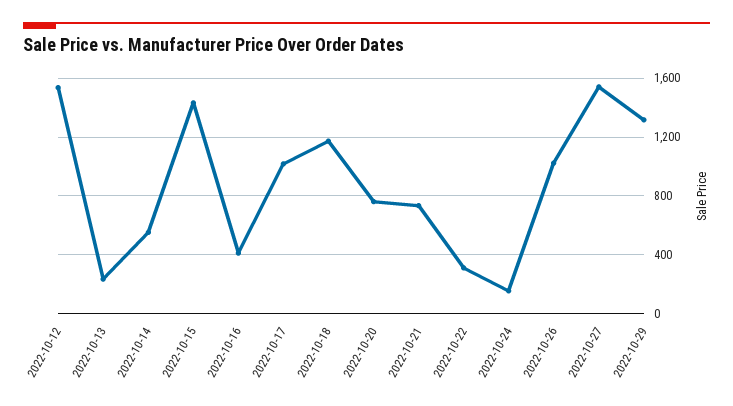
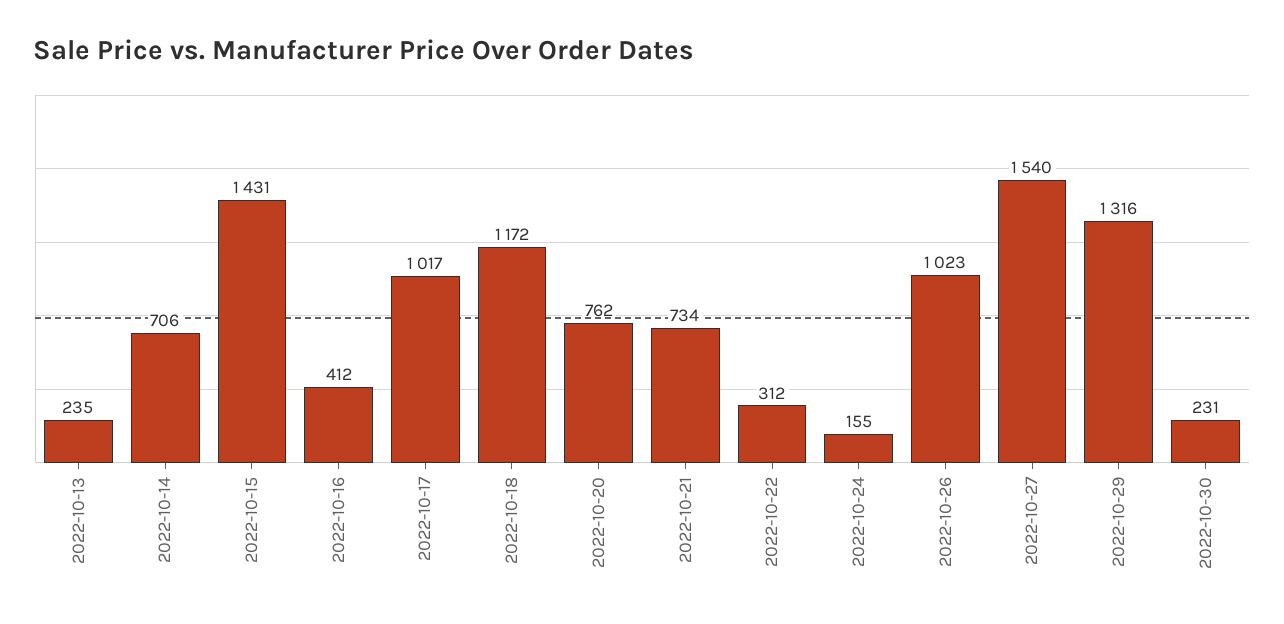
2022-10-12: 1550 -> none
2022-10-14: 550 -> 706
2022-10-30: none -> 231

